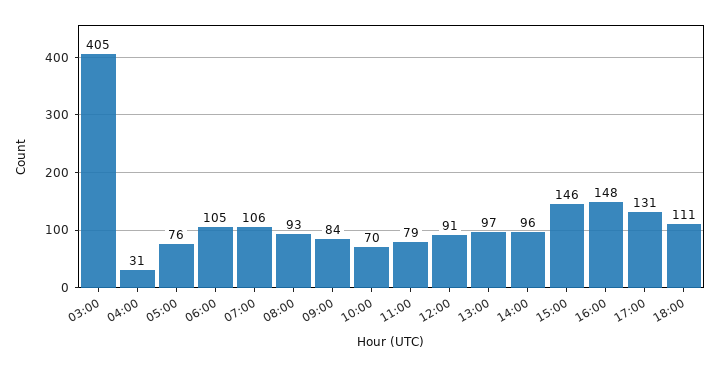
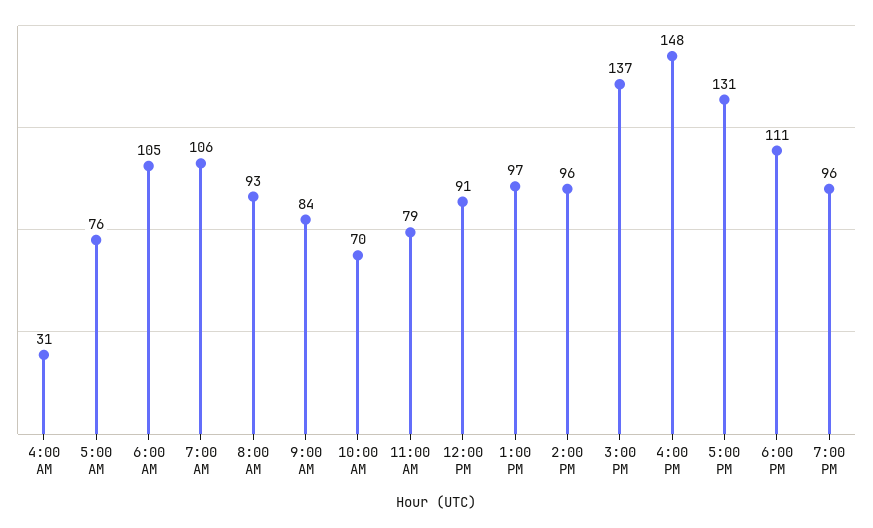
03:00: 405 -> none
15:00: 146 -> 137
7:00 PM: none -> 96

